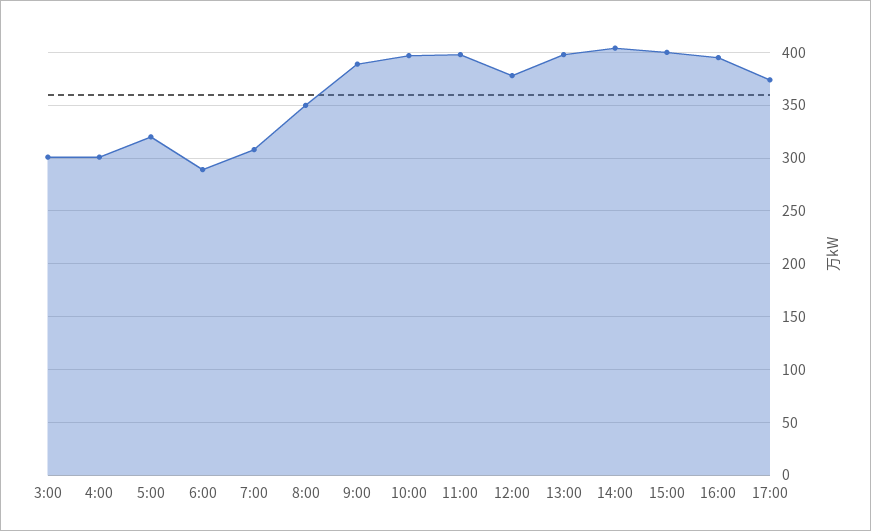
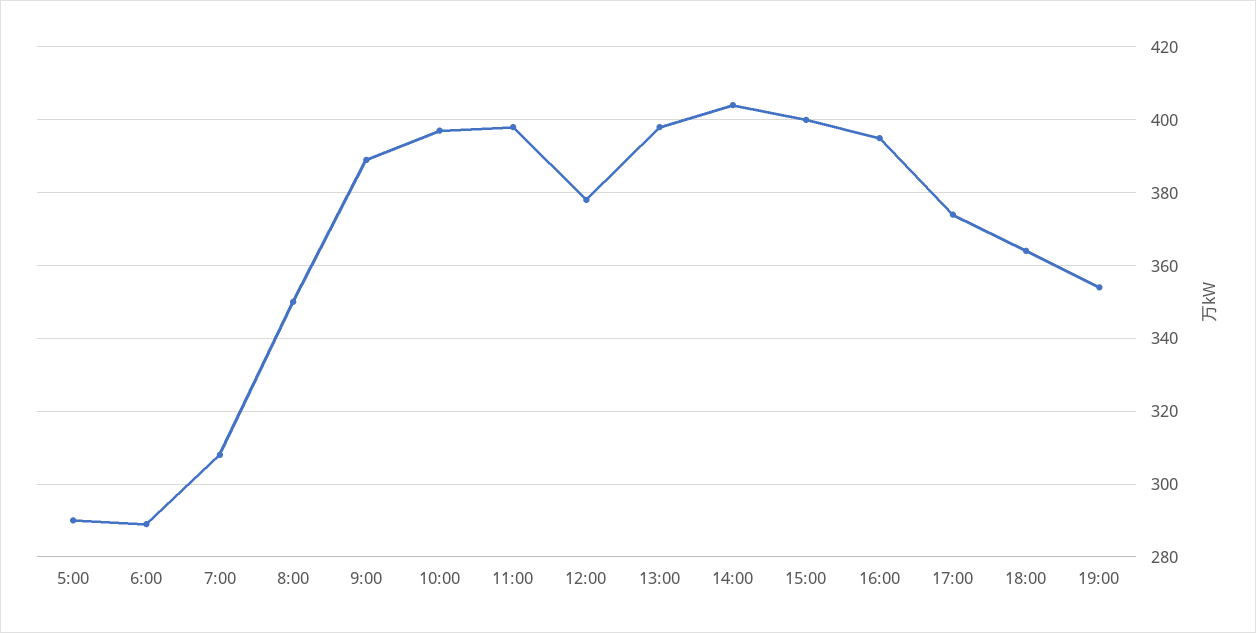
3:00: 300 -> none
4:00: 300 -> none
5:00: 320 -> 290
18:00: none -> 365
19:00: none -> 355

